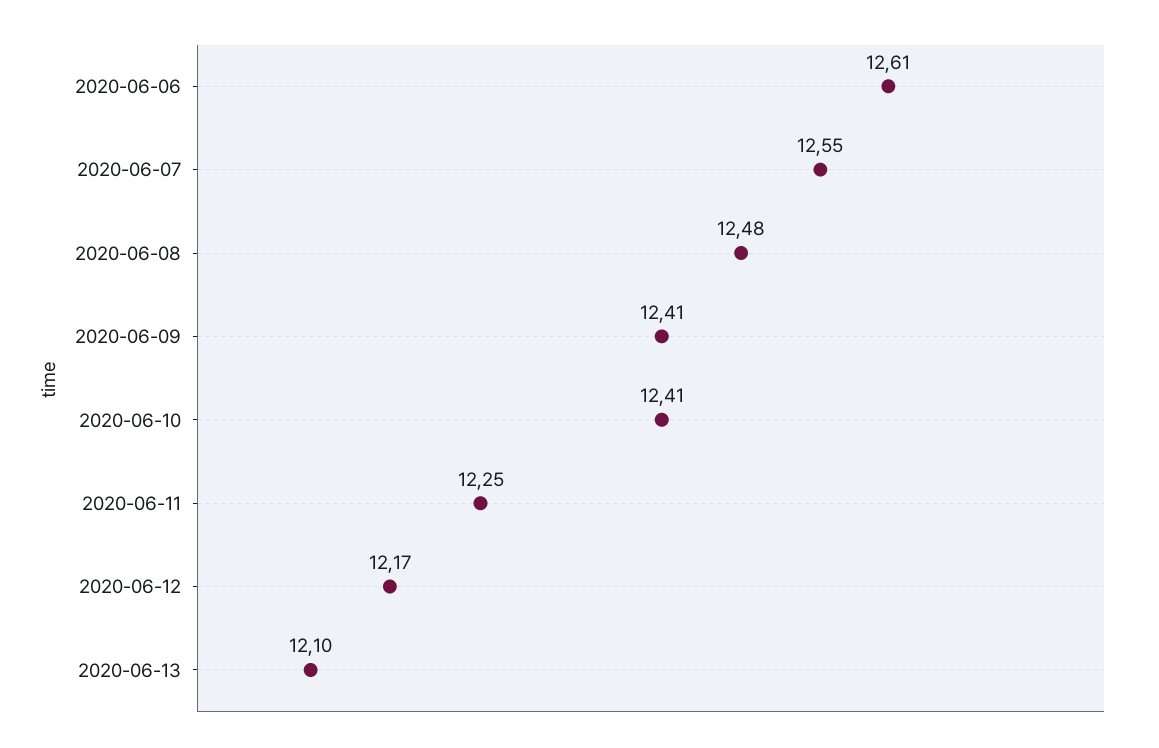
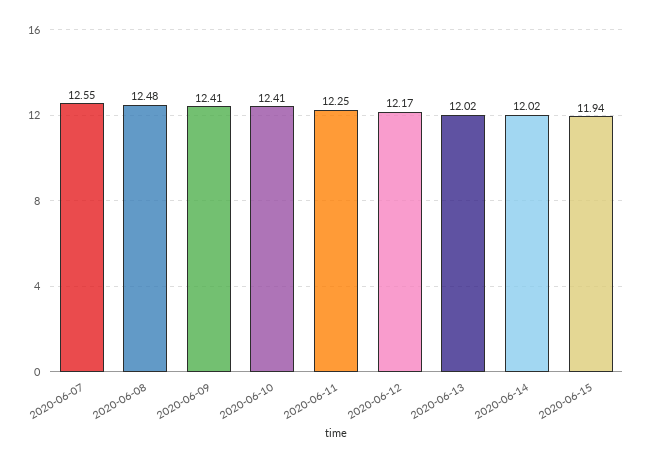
2020-06-06: 12.61 -> none
2020-06-13: 12.1 -> 12.02
2020-06-14: none -> 12.02
2020-06-15: none -> 11.94

